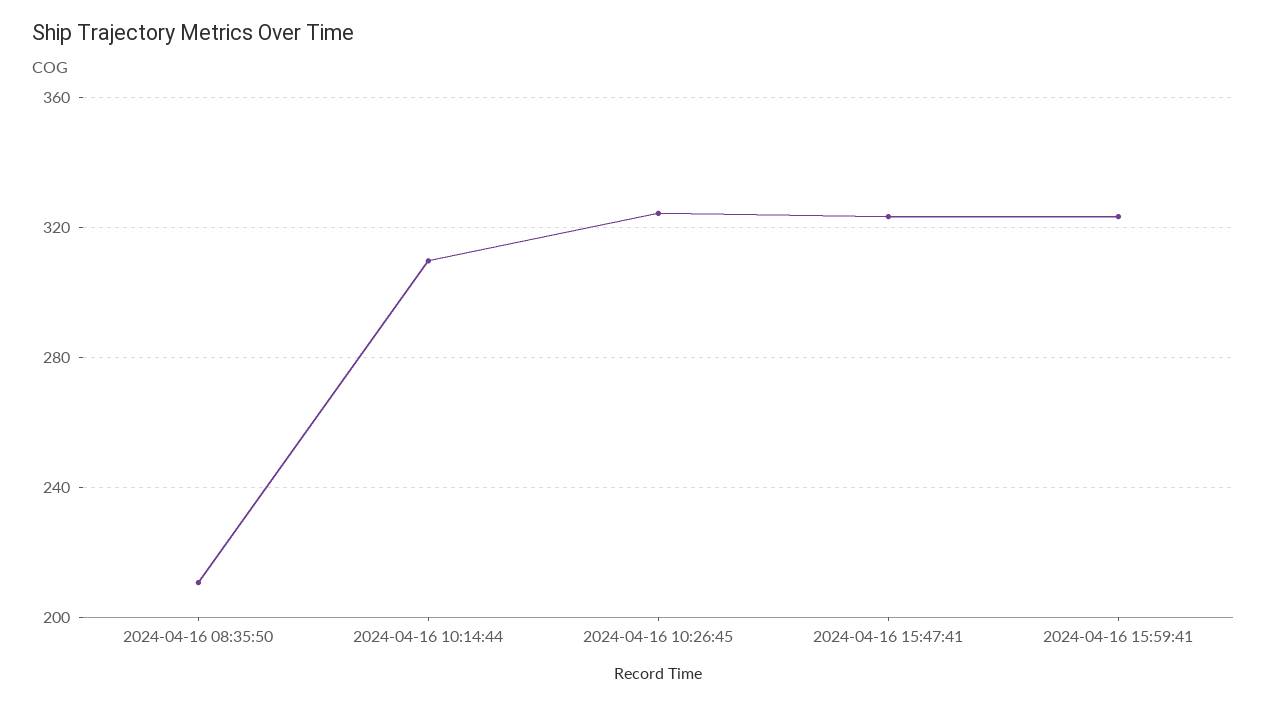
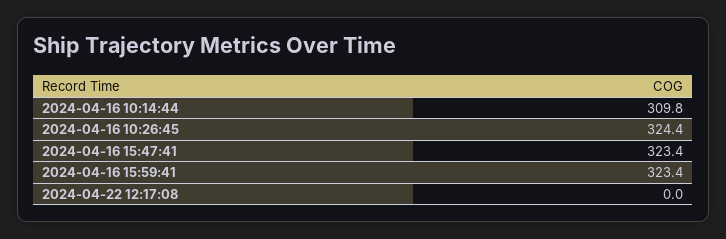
2024-04-16 08:35:50: 210 -> none
2024-04-22 12:17:08: none -> 0

